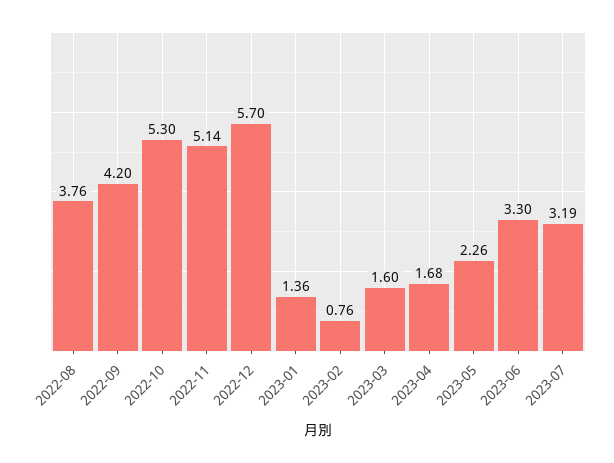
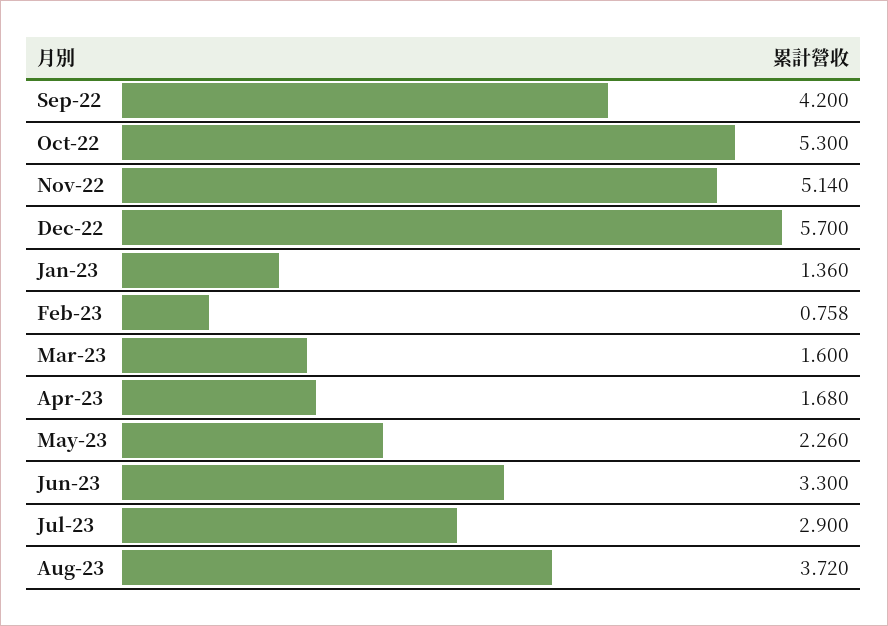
2022-08: 3.76 -> none
2023-07: 3.19 -> 2.9
Aug-23: none -> 3.72

